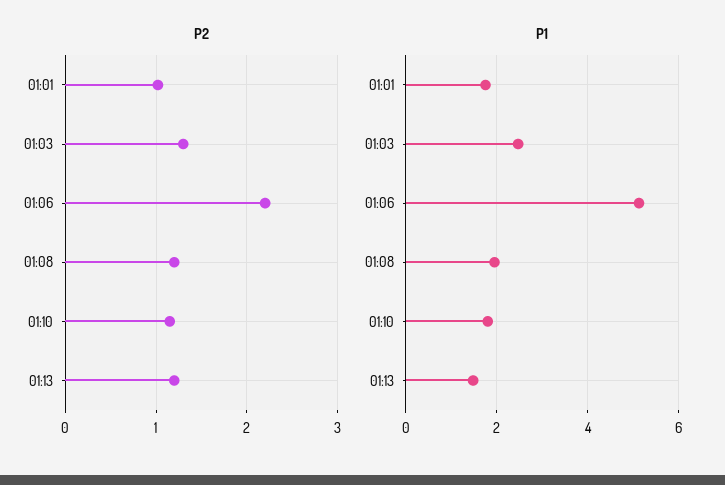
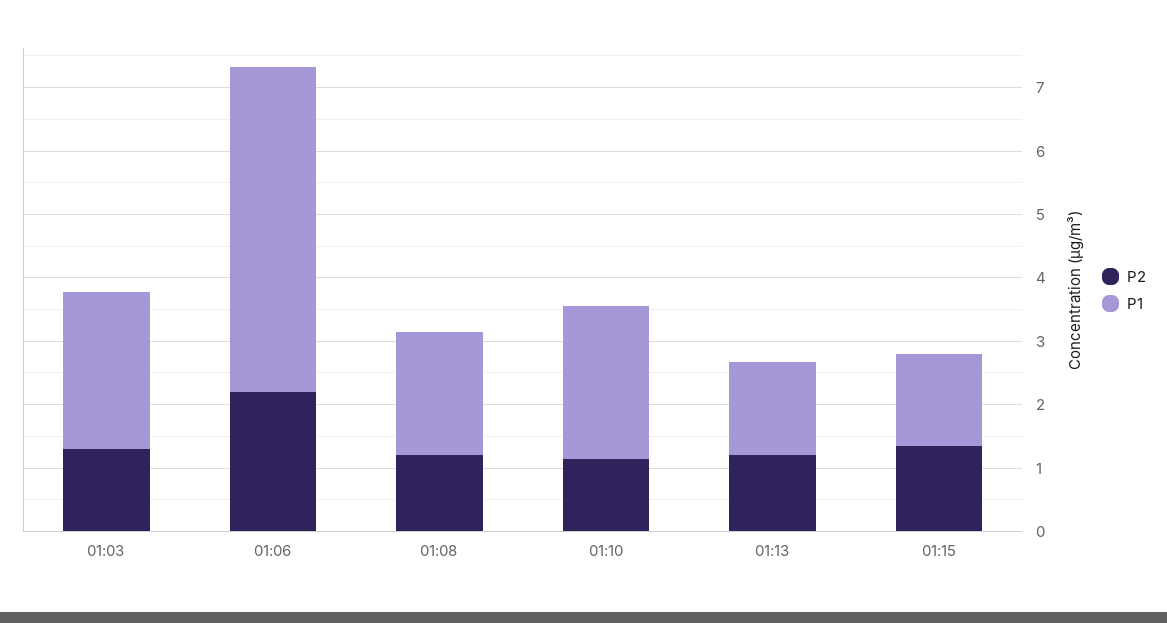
P2, 01:01: 1 -> none
P1, 01:01: 1.8 -> none
P1, 01:10: 1.8 -> 2.4
P2, 01:15: none -> 1.4
P1, 01:15: none -> 1.4

